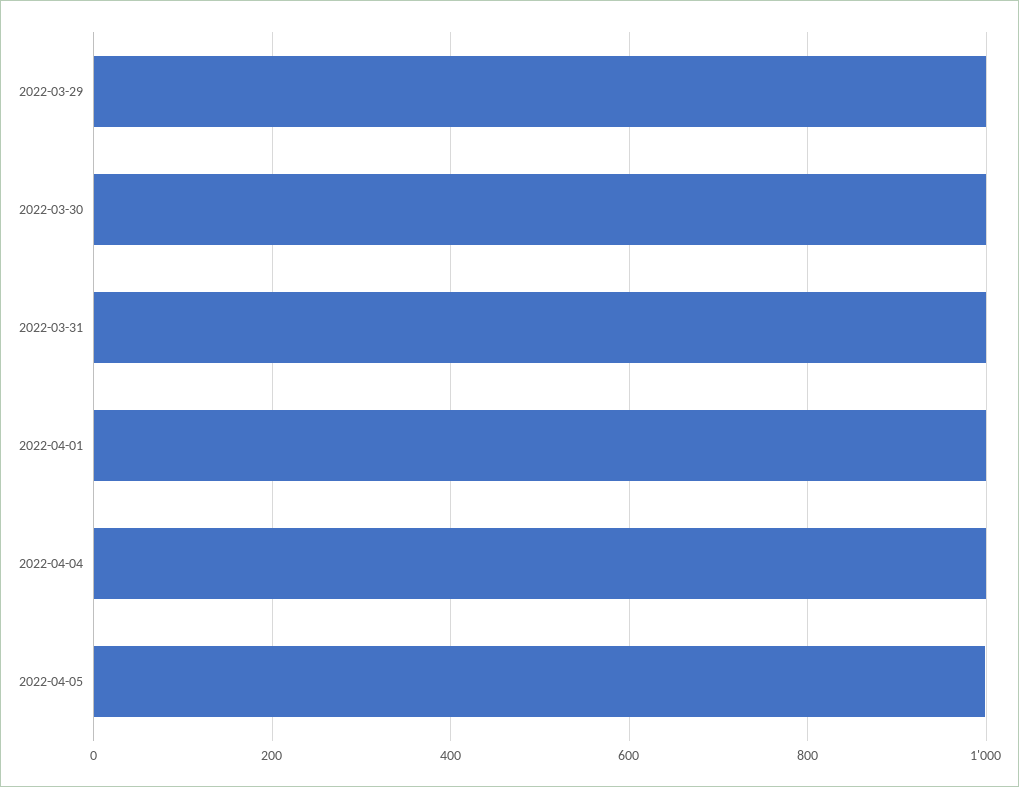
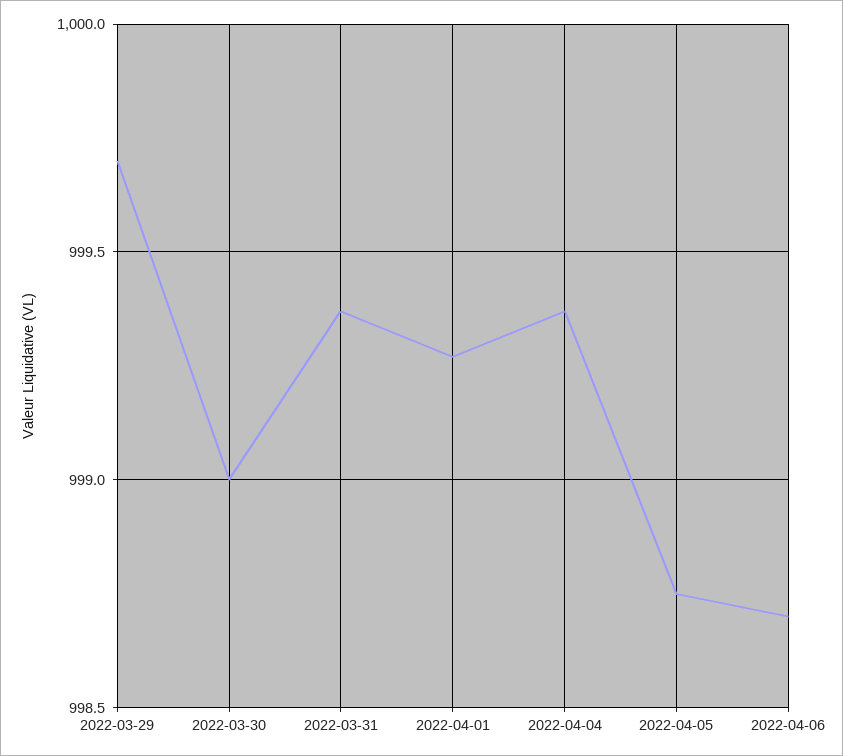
2022-04-06: none -> 998.7

